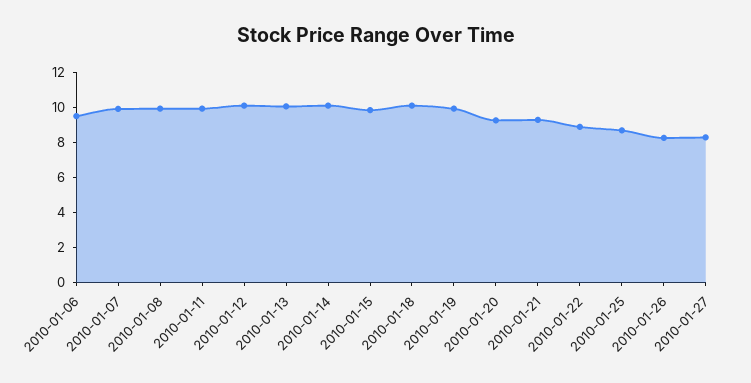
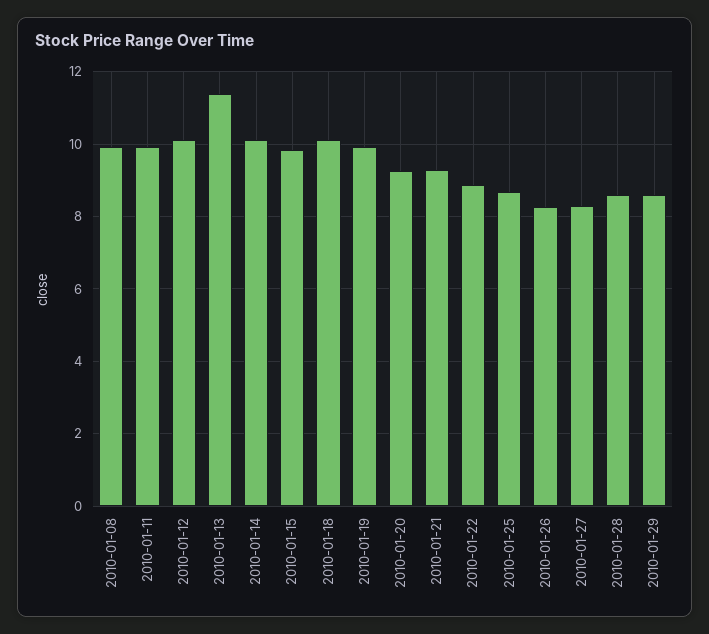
2010-01-06: 9.5 -> none
2010-01-07: 10 -> none
2010-01-13: 10 -> 11.4
2010-01-28: none -> 8.6
2010-01-29: none -> 8.6

